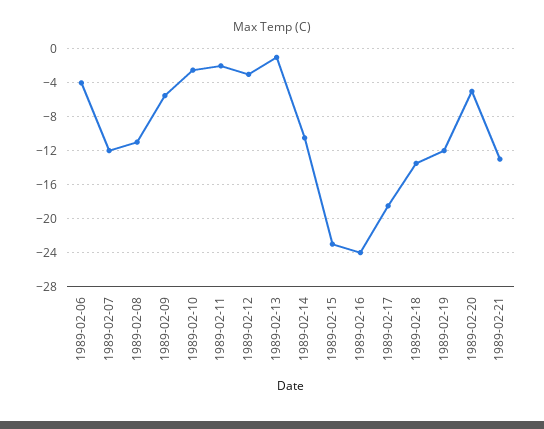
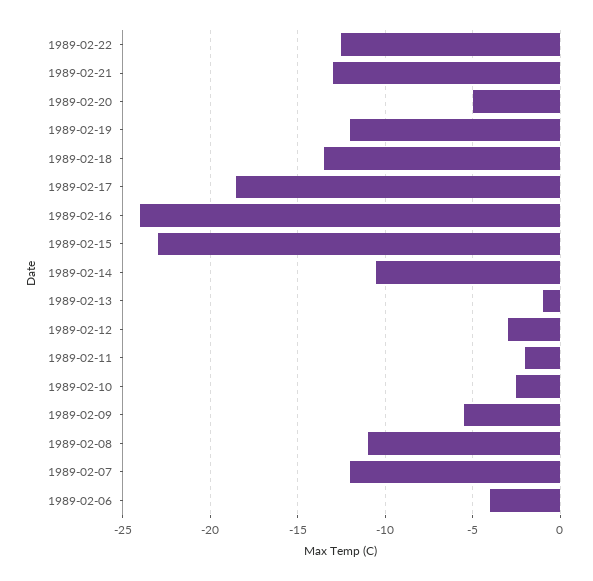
1989-02-22: none -> -12.5

